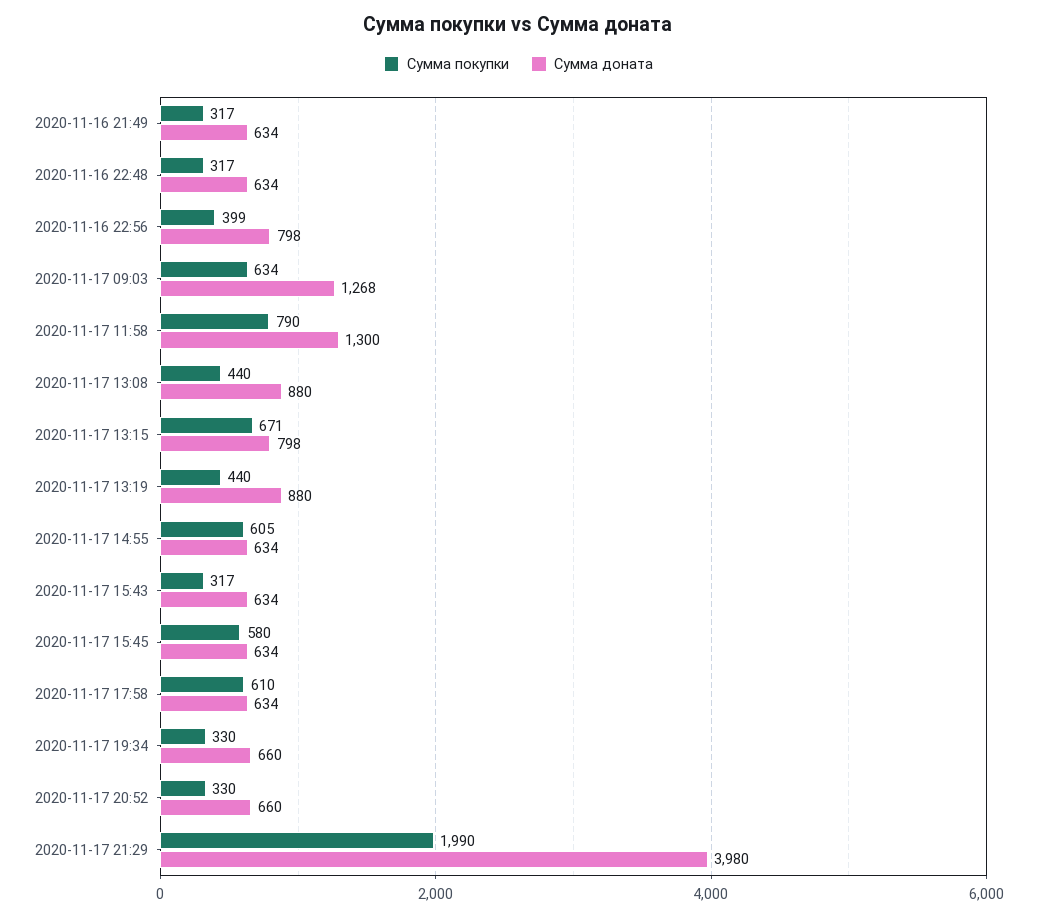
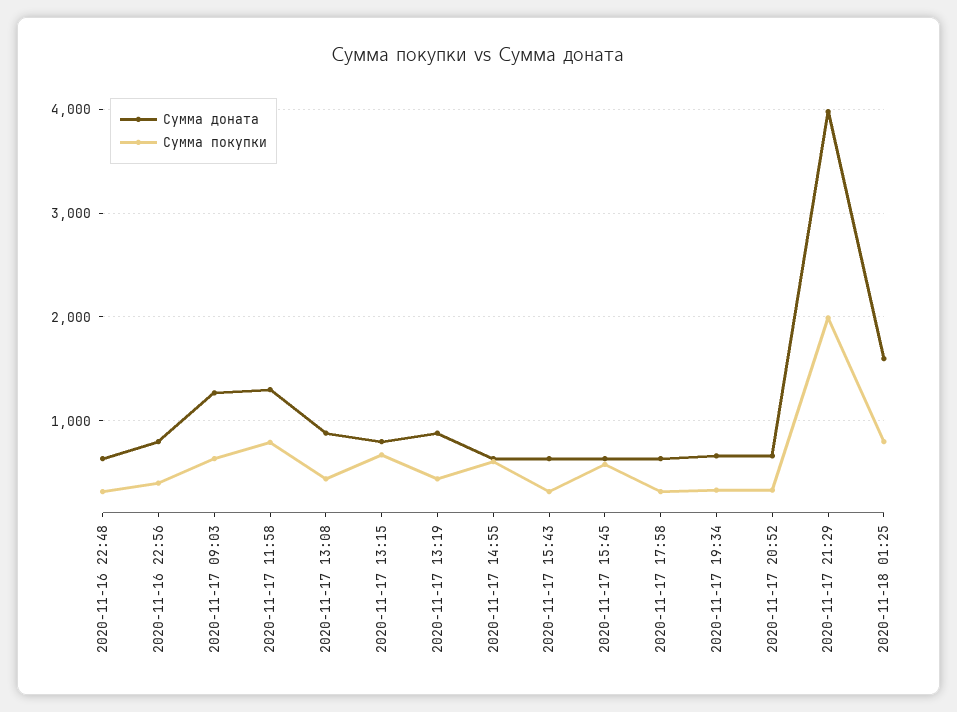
Сумма покупки, 2020-11-16 21:49: 317 -> none
Сумма доната, 2020-11-16 21:49: 634 -> none
Сумма покупки, 2020-11-17 17:58: 610 -> 300
Сумма доната, 2020-11-18 01:25: none -> 1600
Сумма покупки, 2020-11-18 01:25: none -> 800

